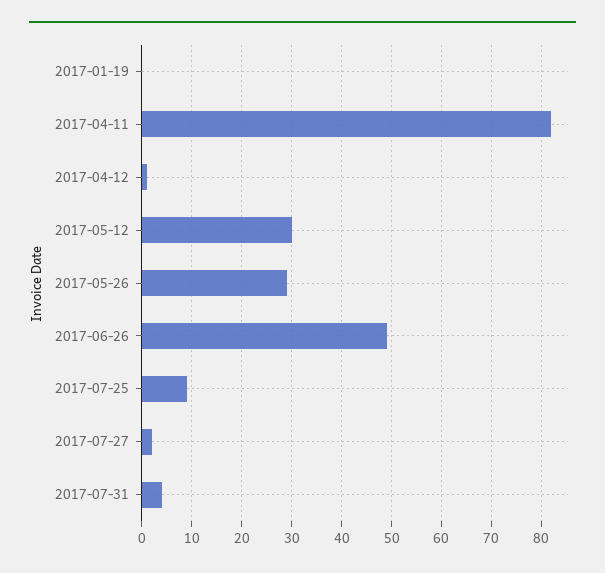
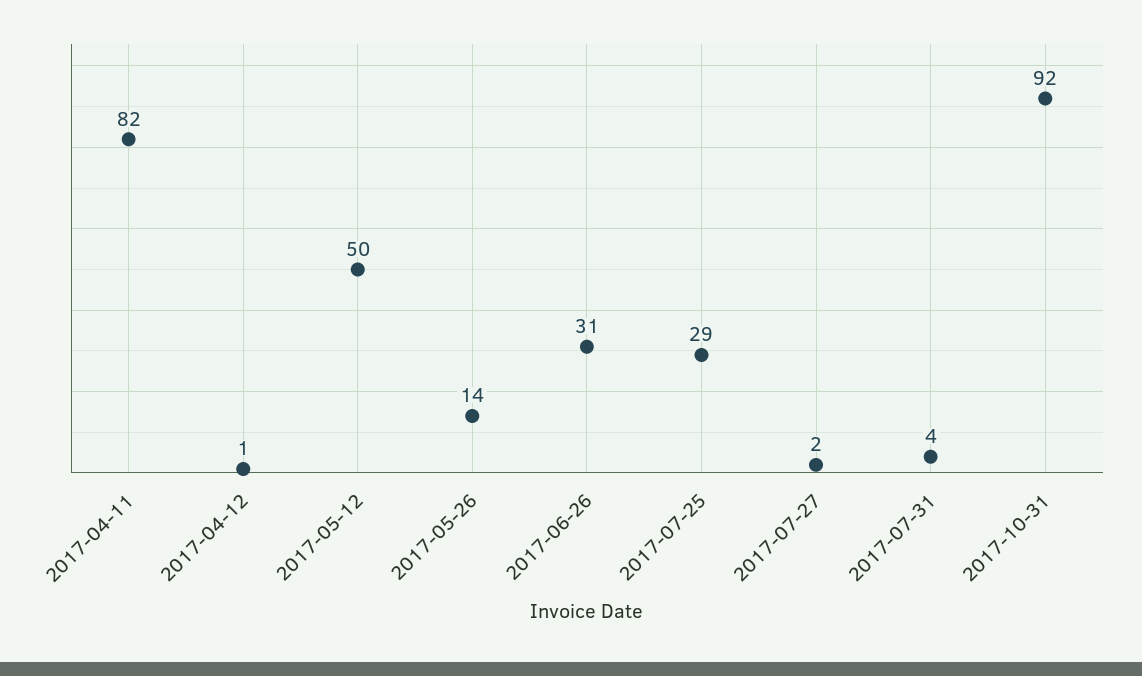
2017-01-19: 0 -> none
2017-05-12: 30 -> 50
2017-05-26: 30 -> 14
2017-06-26: 50 -> 31
2017-07-25: 10 -> 29
2017-10-31: none -> 92

